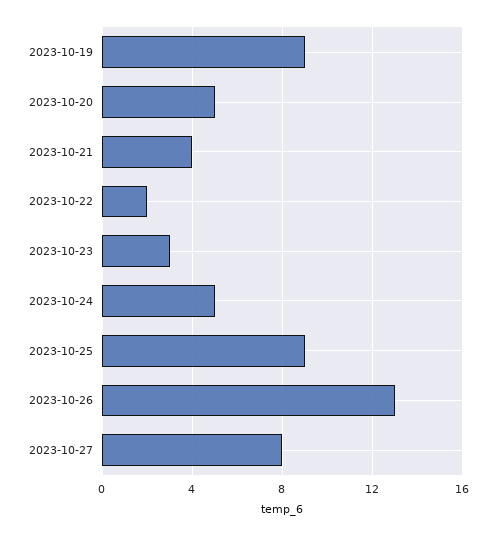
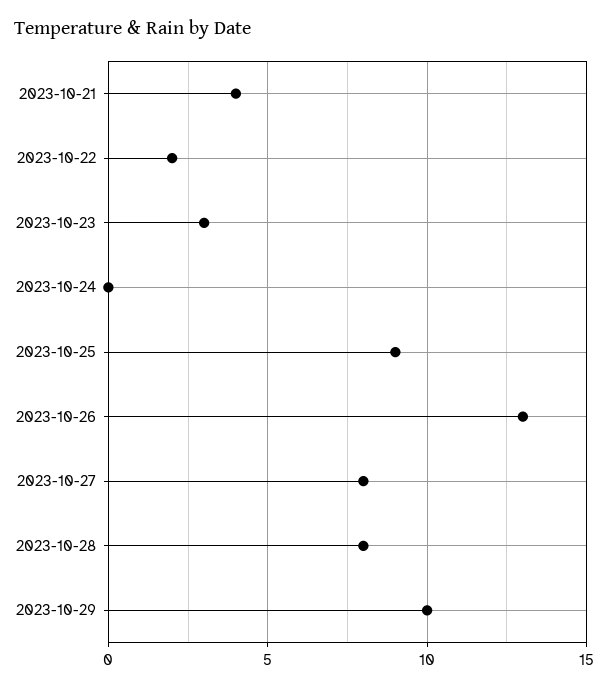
2023-10-19: 9 -> none
2023-10-20: 5 -> none
2023-10-24: 5 -> 0
2023-10-28: none -> 8
2023-10-29: none -> 10

